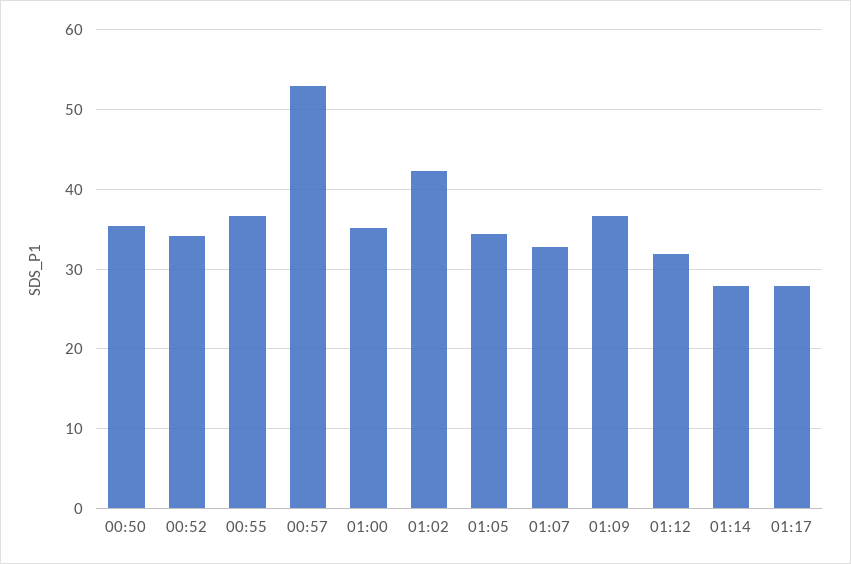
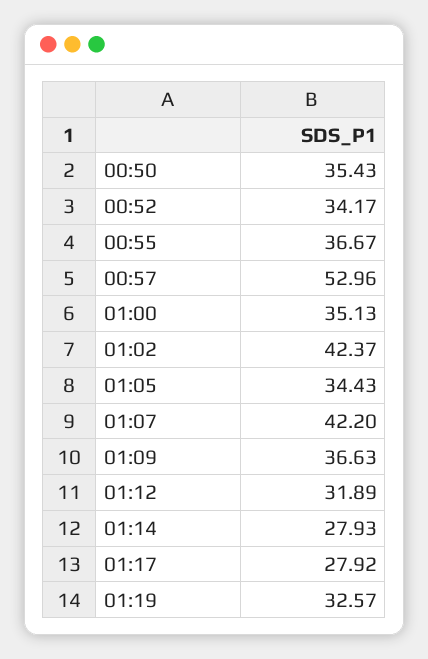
01:07: 33 -> 42.2
01:19: none -> 32.57

